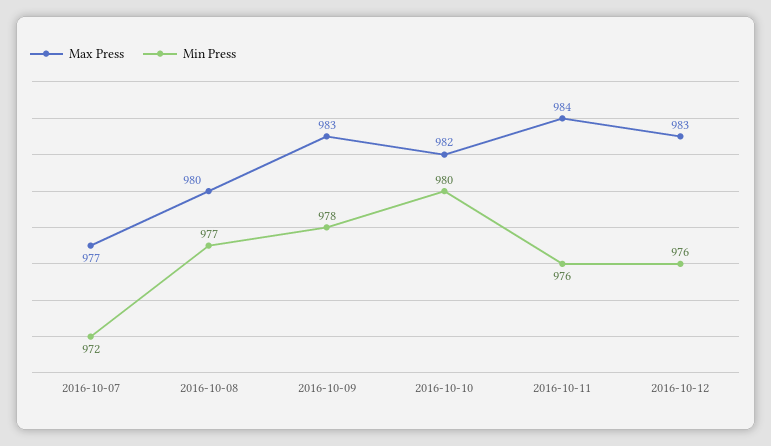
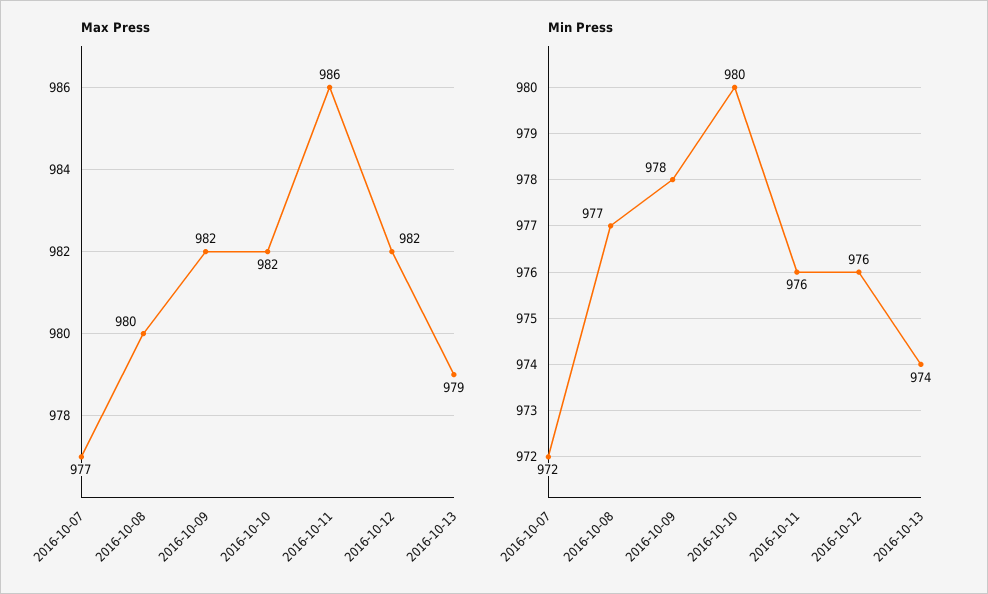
Max Press, 2016-10-09: 983 -> 982
Max Press, 2016-10-11: 984 -> 986
Max Press, 2016-10-12: 983 -> 982
Max Press, 2016-10-13: none -> 979
Min Press, 2016-10-13: none -> 974

